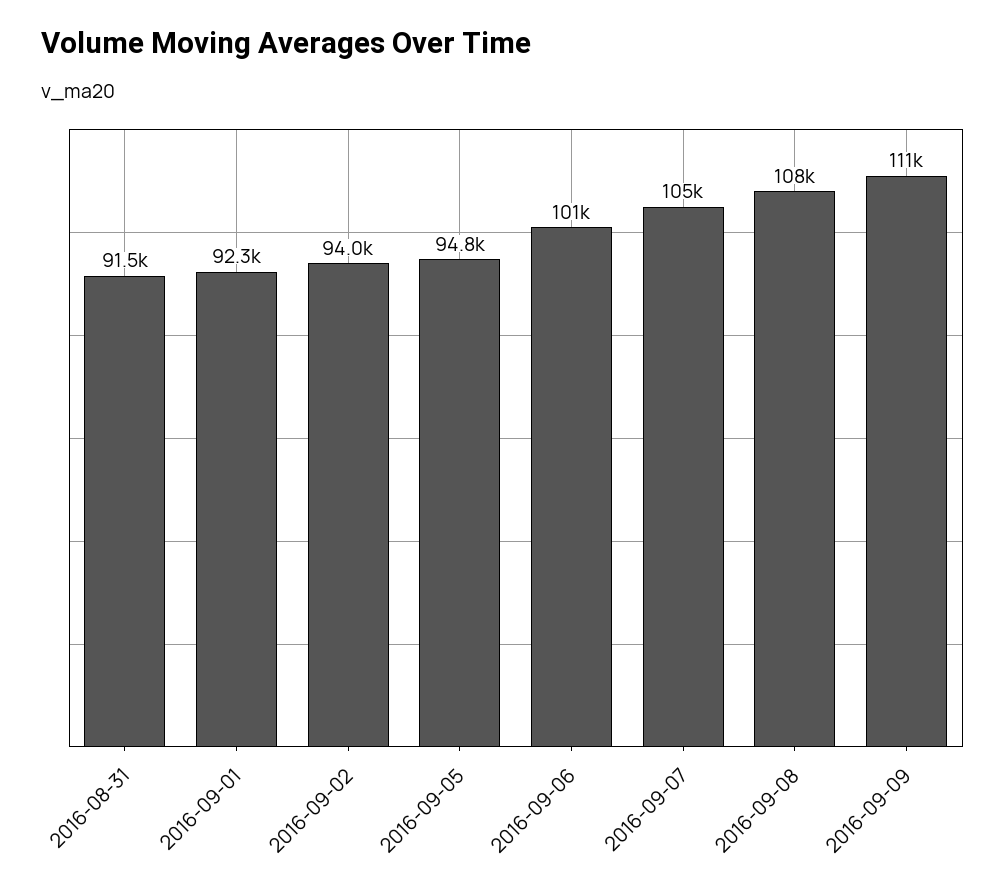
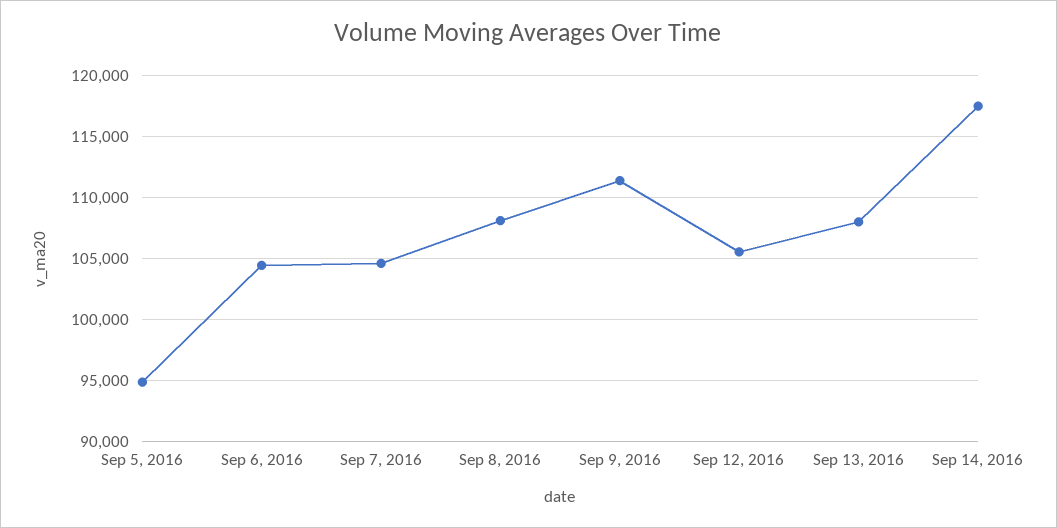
2016-08-31: 91500 -> none
2016-09-01: 92300 -> none
2016-09-02: 94000 -> none
2016-09-06: 101000 -> 104500
Sep 12, 2016: none -> 105500
Sep 13, 2016: none -> 108000
Sep 14, 2016: none -> 117500

